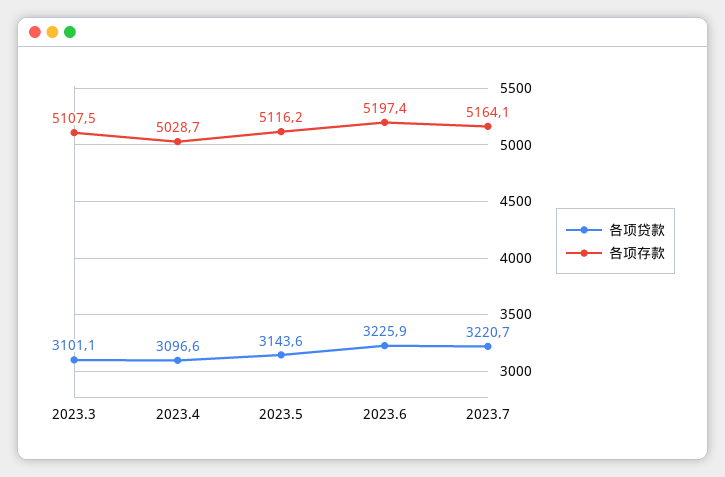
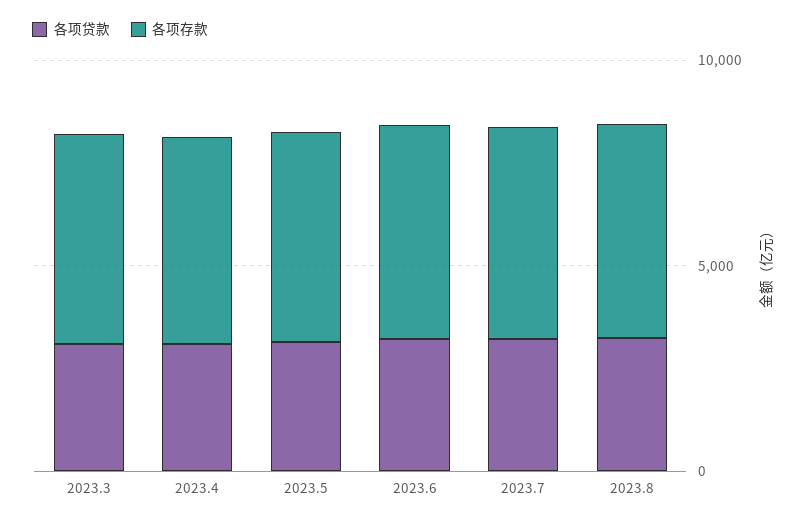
各项贷款, 2023.8: none -> 3000
各项存款, 2023.8: none -> 5000

